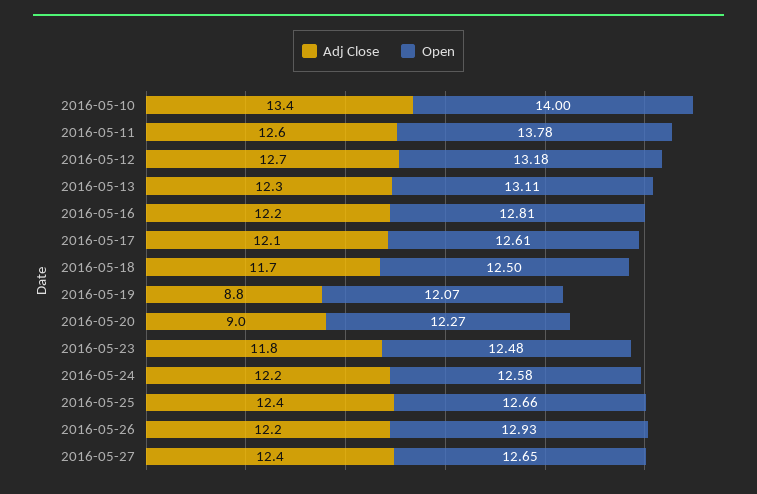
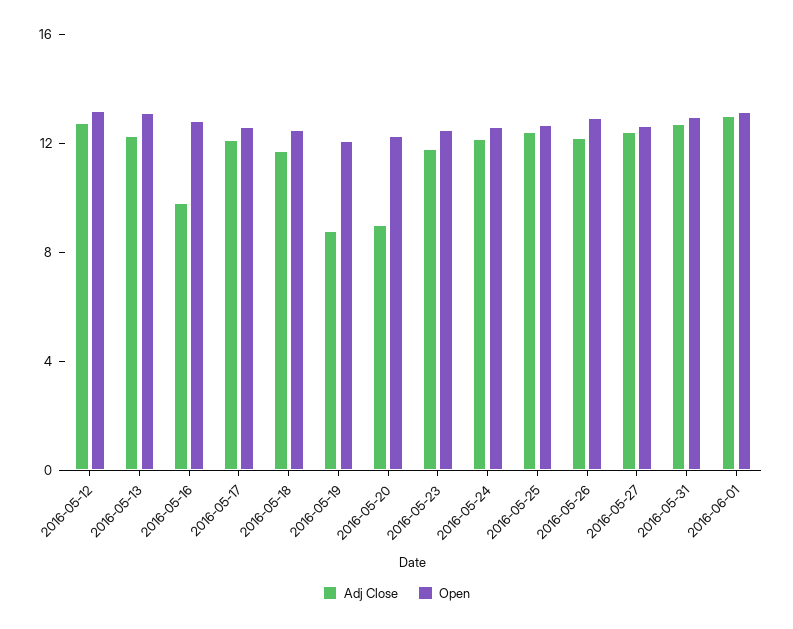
Adj Close, 2016-05-10: 13.4 -> none
Open, 2016-05-10: 14 -> none
Adj Close, 2016-05-11: 12.6 -> none
Open, 2016-05-11: 13.78 -> none
Adj Close, 2016-05-16: 12.2 -> 10
Adj Close, 2016-05-31: none -> 13
Open, 2016-05-31: none -> 13
Adj Close, 2016-06-01: none -> 13
Open, 2016-06-01: none -> 13

